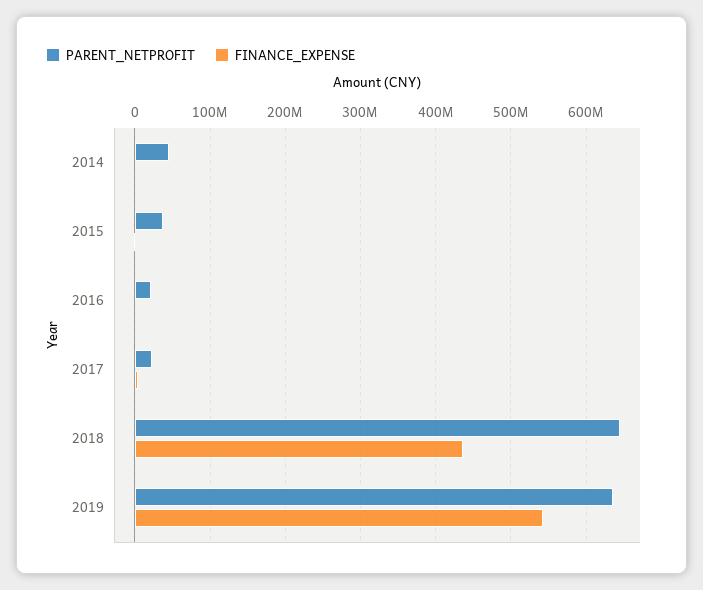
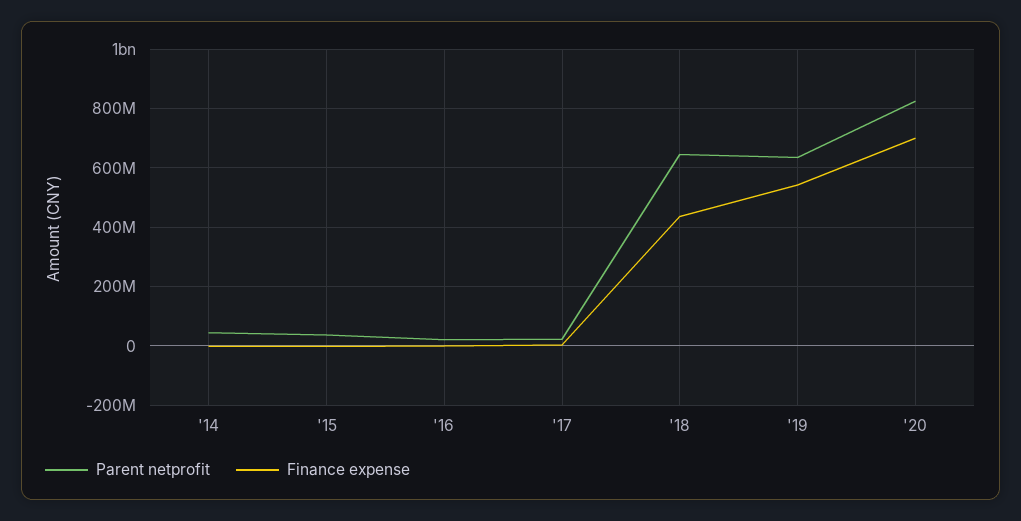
PARENT_NETPROFIT, '20: none -> 825000000
FINANCE_EXPENSE, '20: none -> 700000000

